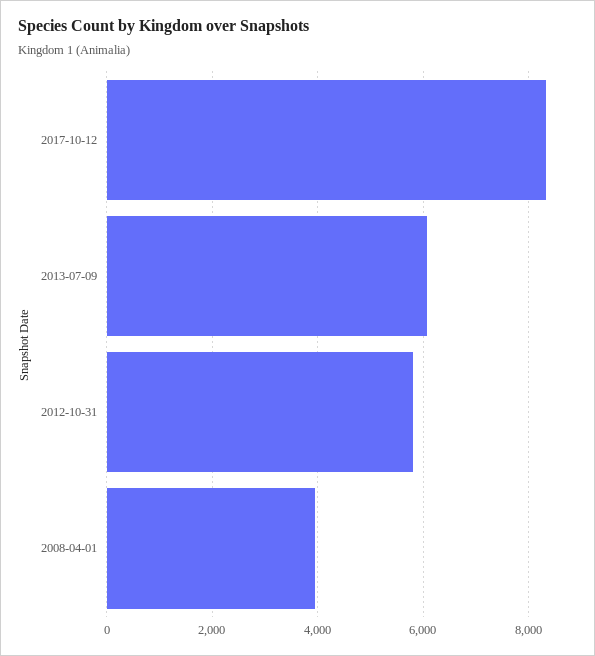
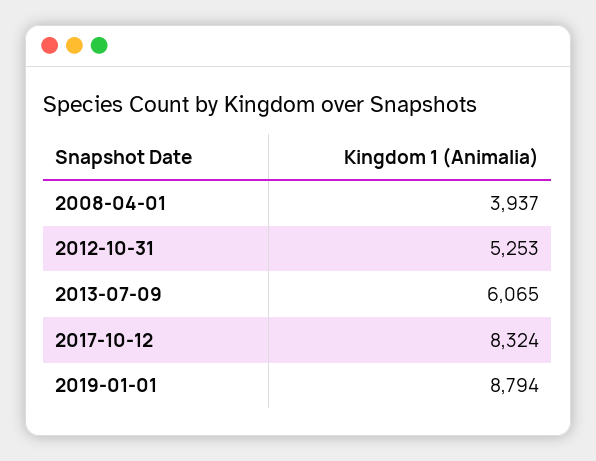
2012-10-31: 5800 -> 5253
2019-01-01: none -> 8794

